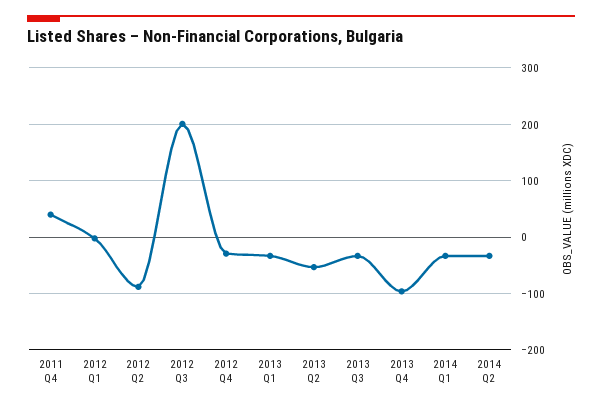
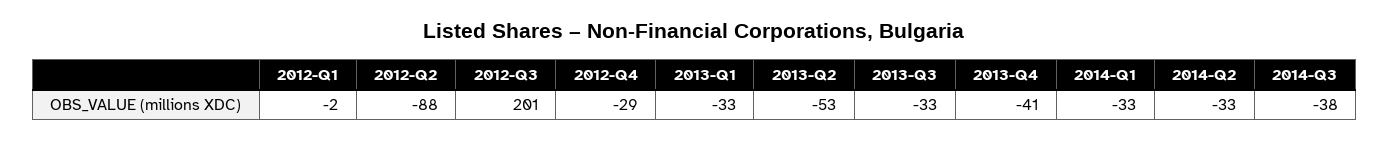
2011 Q4: 40 -> none
2013 Q4: -100 -> -41
2014-Q3: none -> -38

